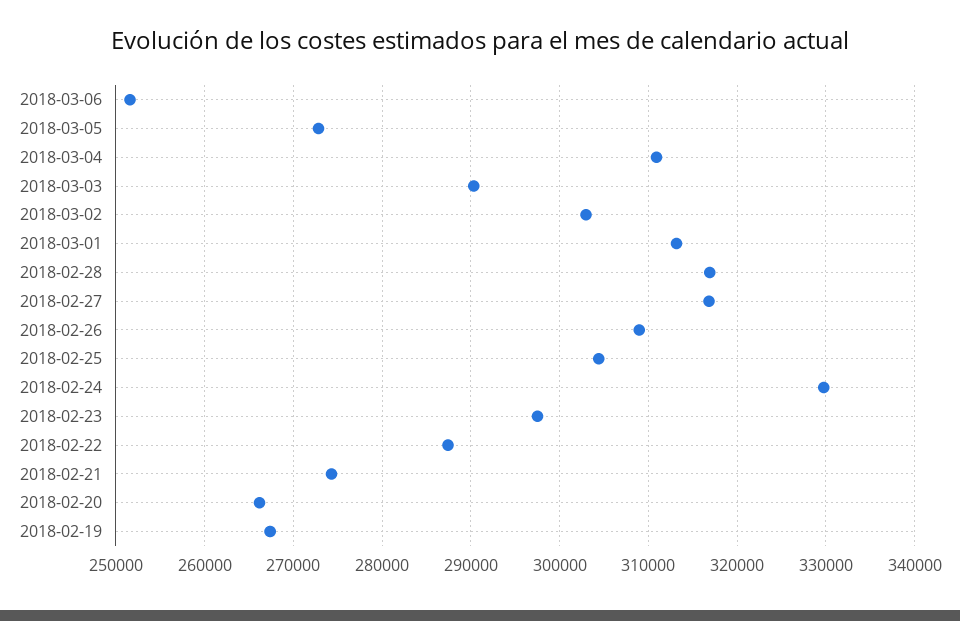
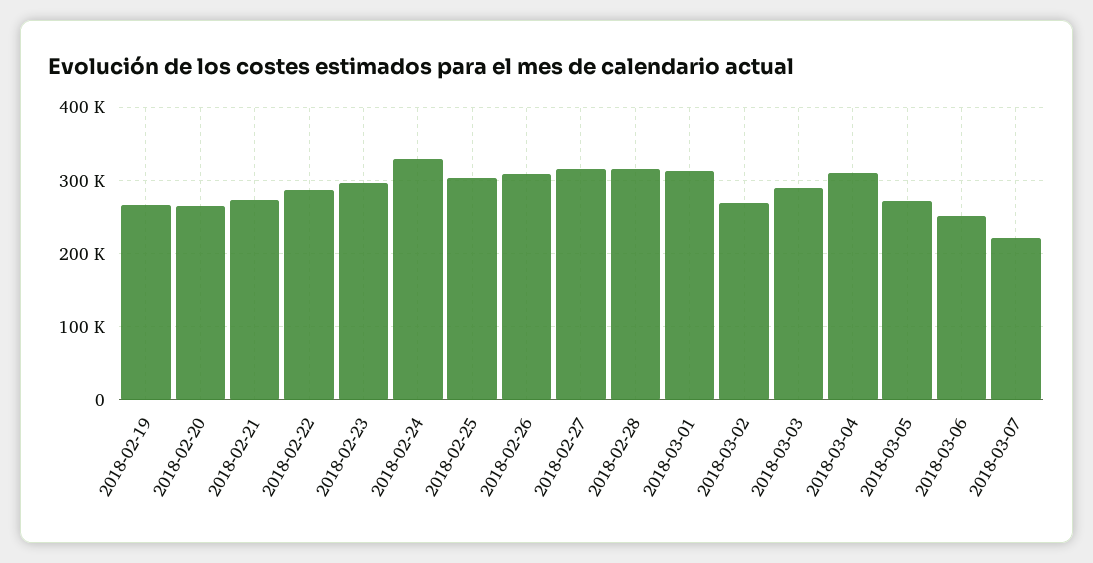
2018-03-02: 303000 -> 270000
2018-03-07: none -> 220000

